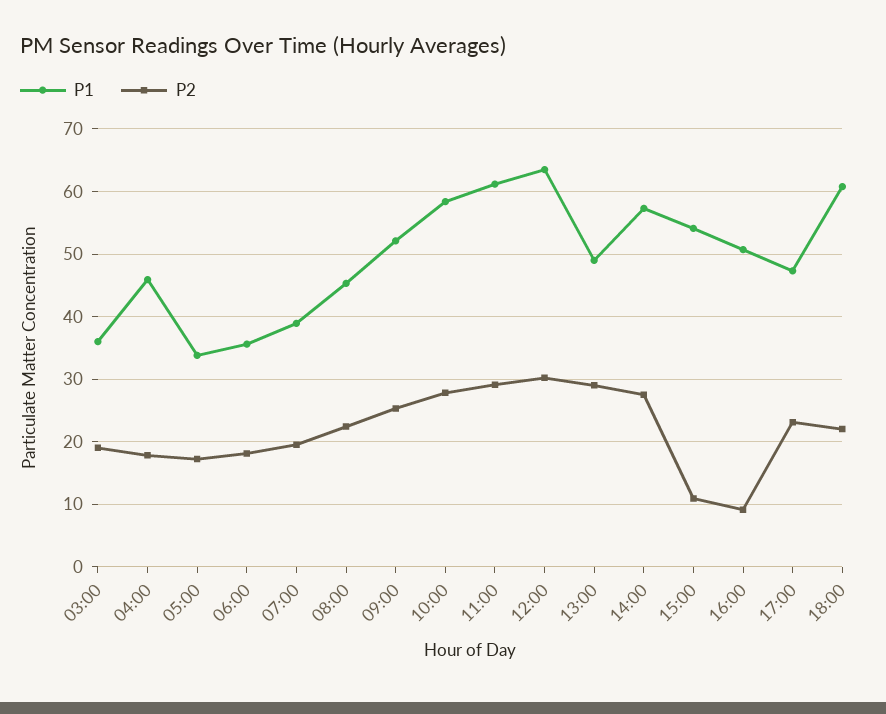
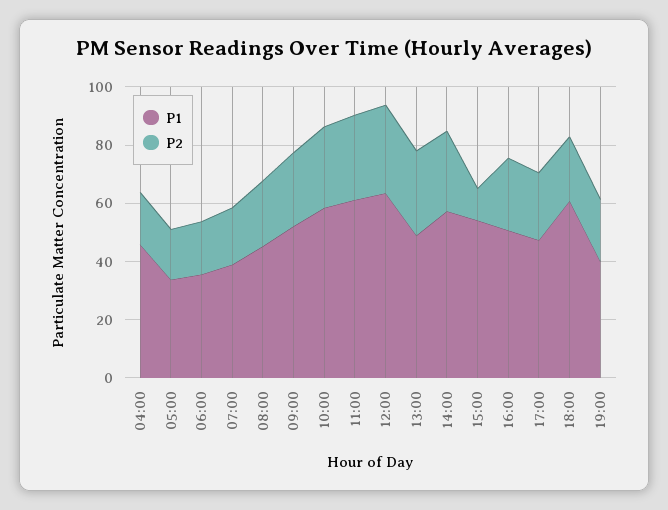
P1, 03:00: 36 -> none
P2, 03:00: 19 -> none
P2, 16:00: 9 -> 25
P1, 19:00: none -> 40
P2, 19:00: none -> 20

